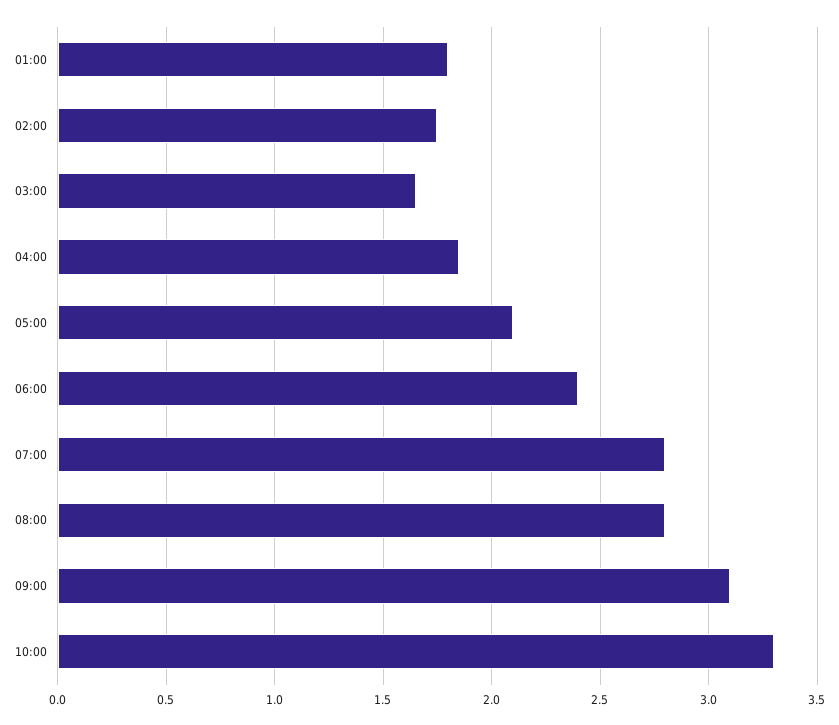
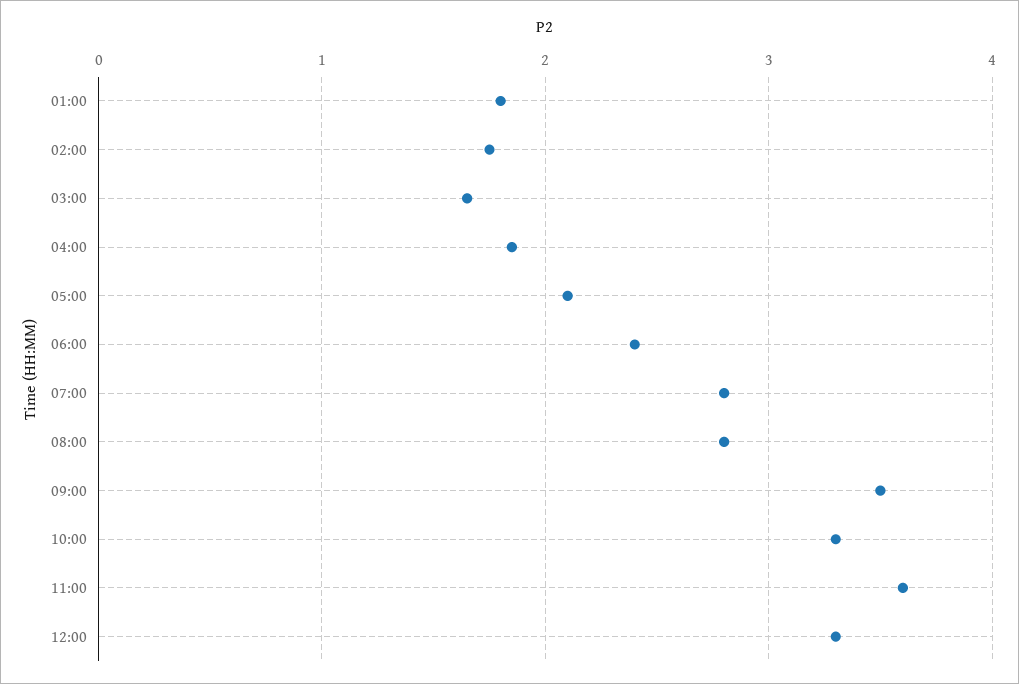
09:00: 3.1 -> 3.5
11:00: none -> 3.6
12:00: none -> 3.3

